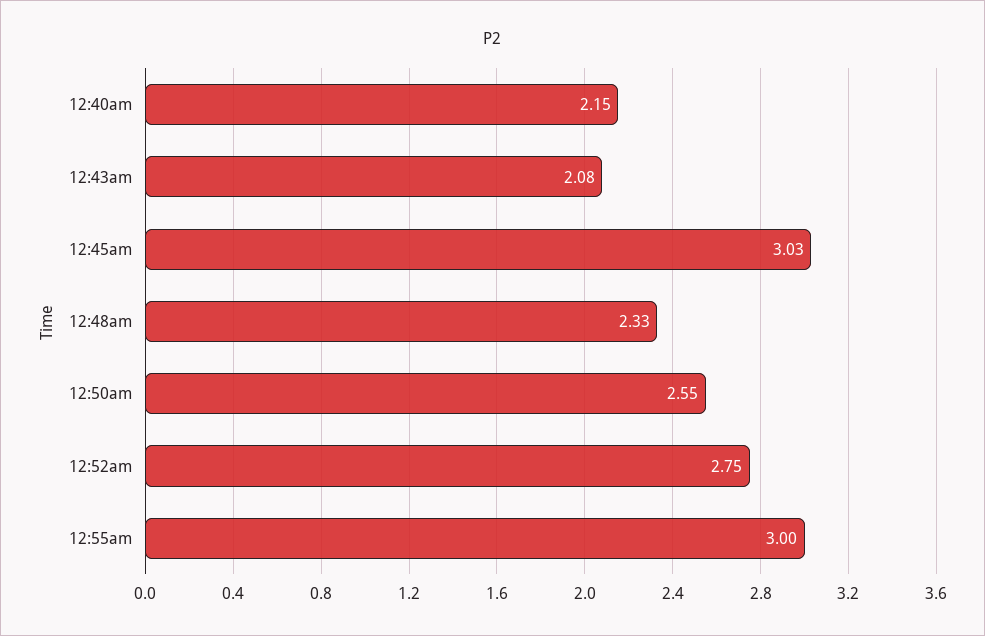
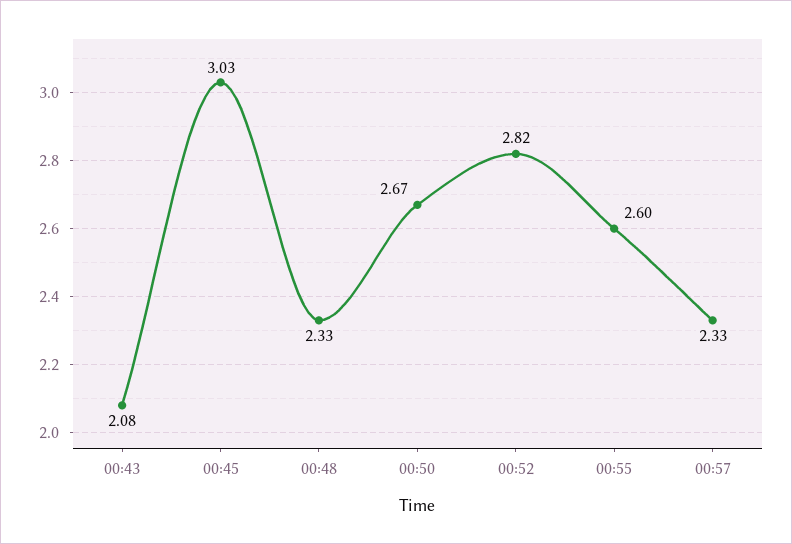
12:40am: 2.15 -> none
12:50am: 2.55 -> 2.67
12:52am: 2.75 -> 2.82
12:55am: 3 -> 2.6
00:57: none -> 2.33

